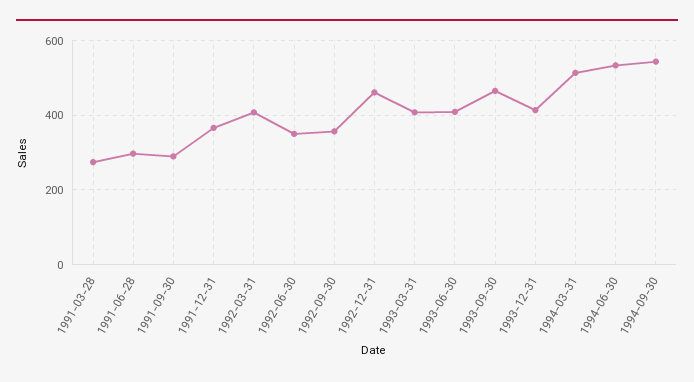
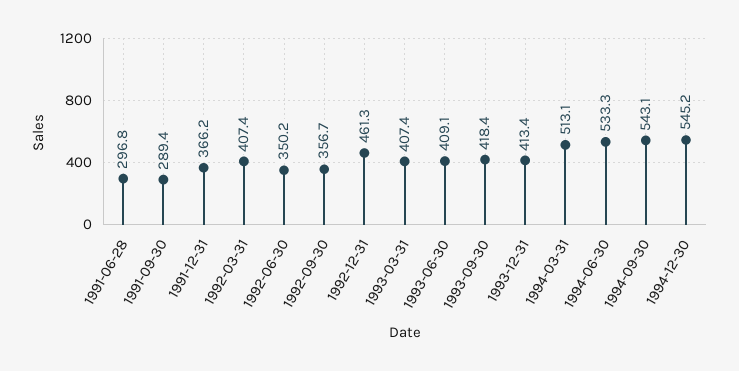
1991-03-28: 280 -> none
1993-09-30: 460 -> 418.4
1994-12-30: none -> 545.2

